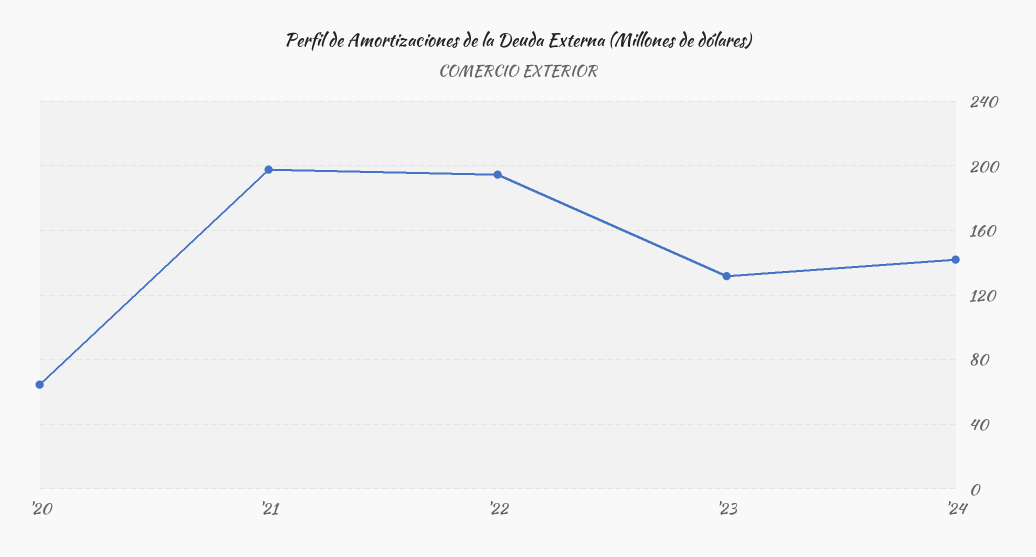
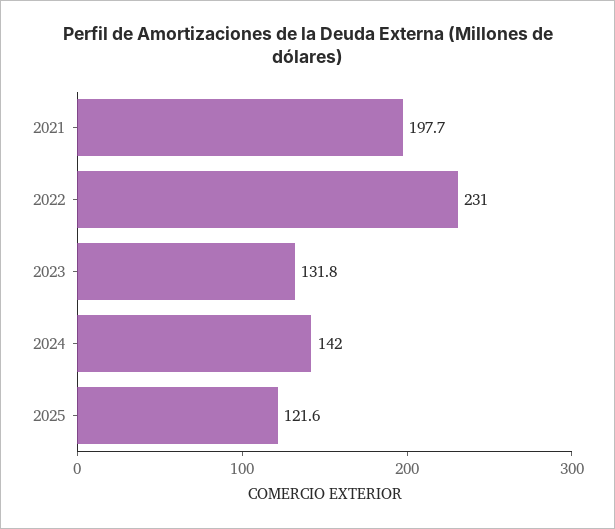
'20: 65 -> none
'22: 195 -> 231
2025: none -> 121.6

